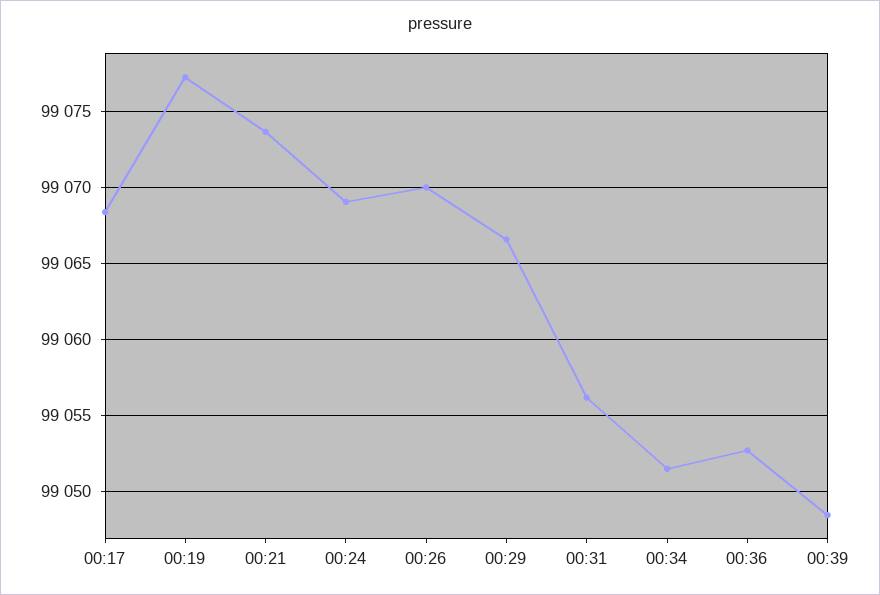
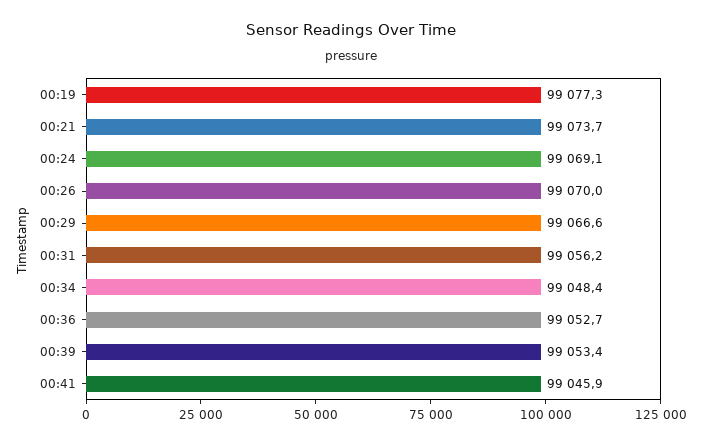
00:17: 99068.5 -> none
00:34: 99051.5 -> 99048.4
00:39: 99048.5 -> 99053.4
00:41: none -> 99045.9

